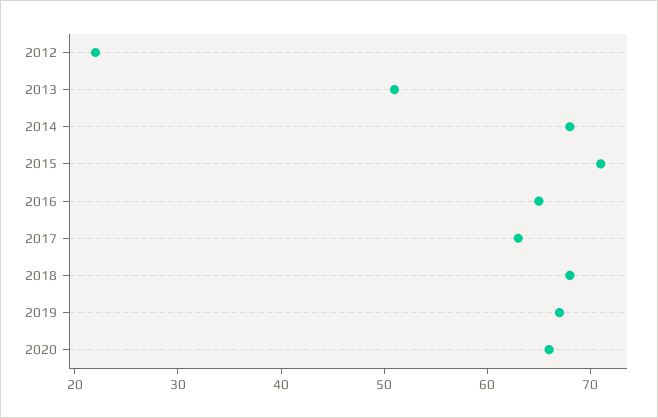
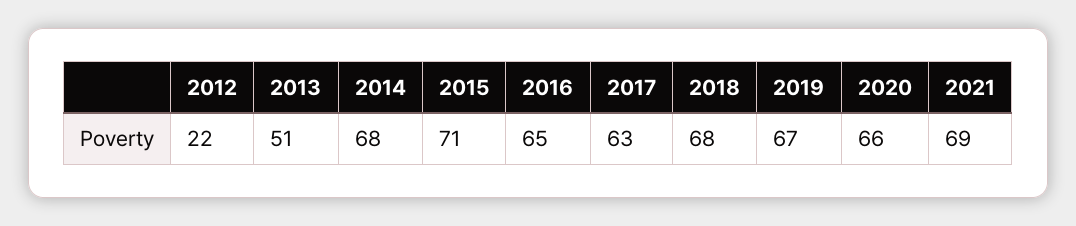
2021: none -> 69

